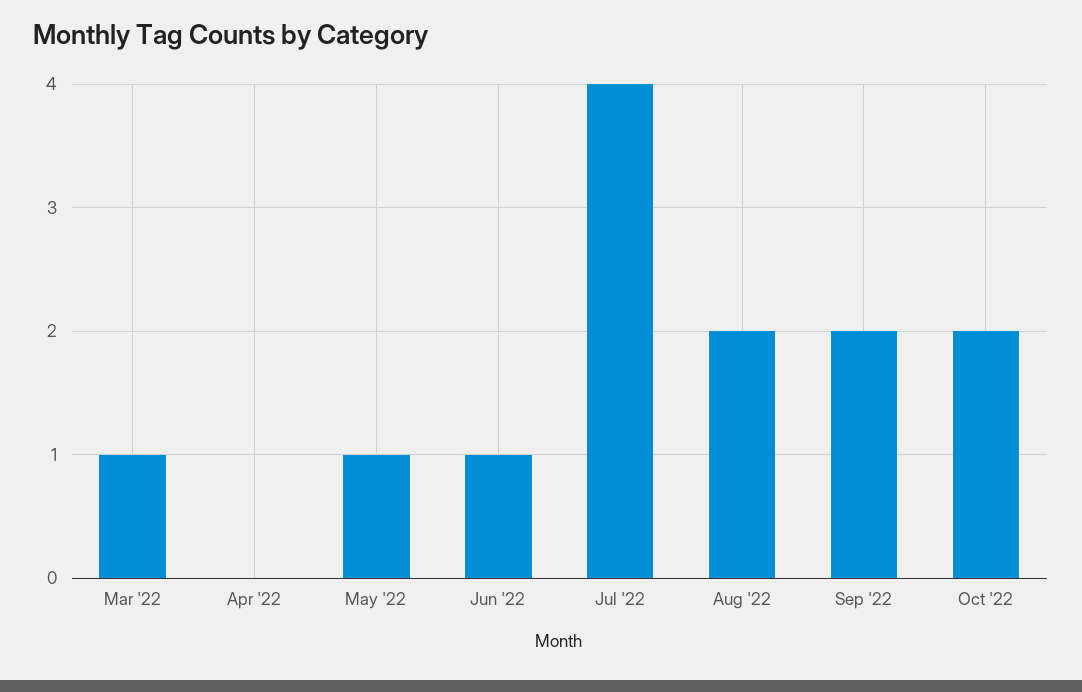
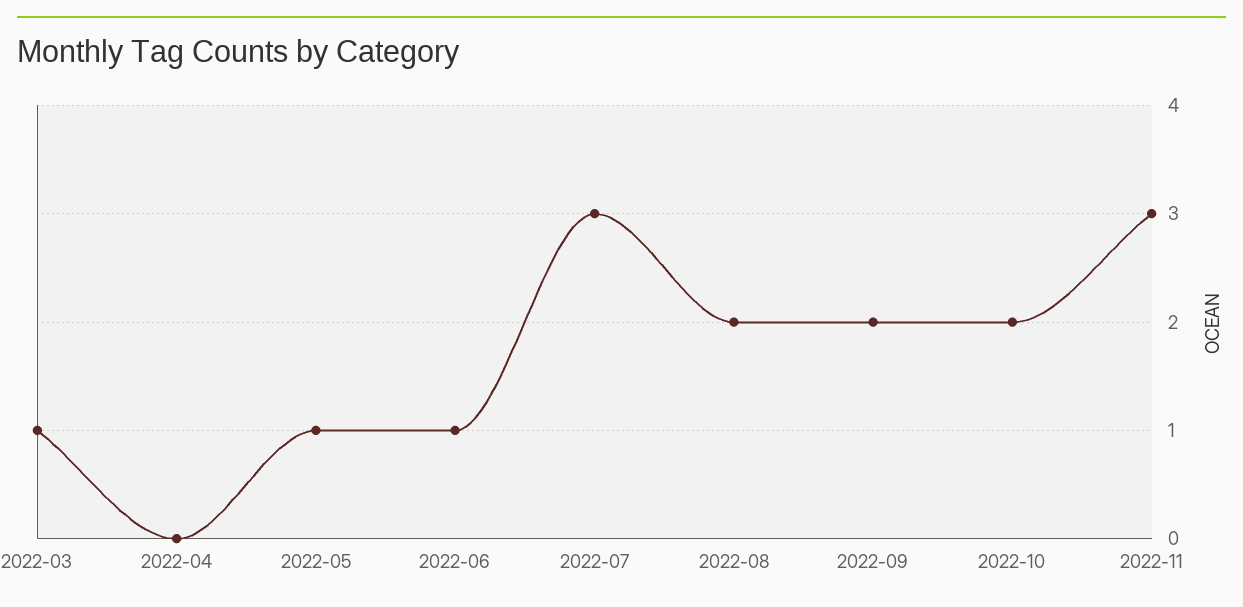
Jul '22: 4 -> 3
2022-11: none -> 3

